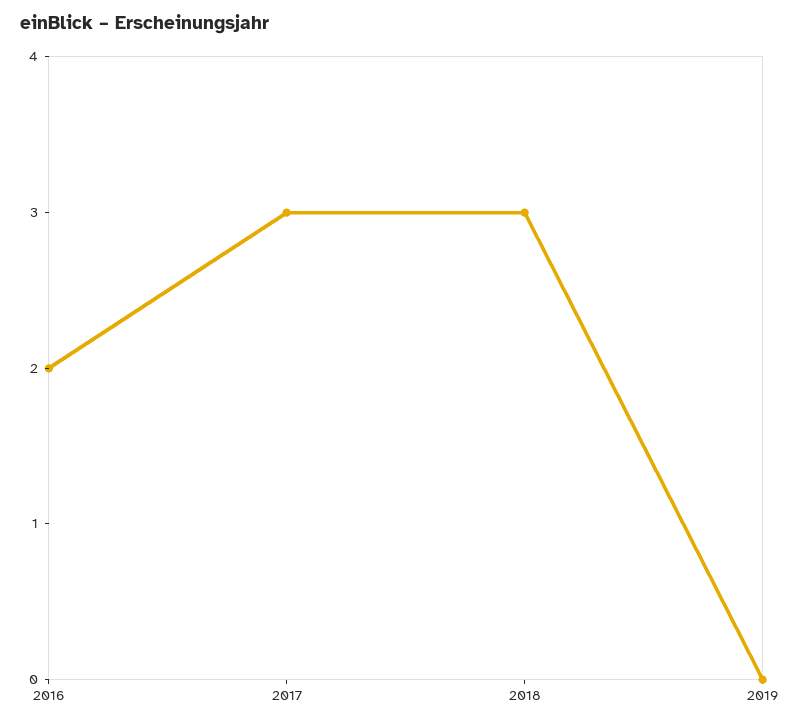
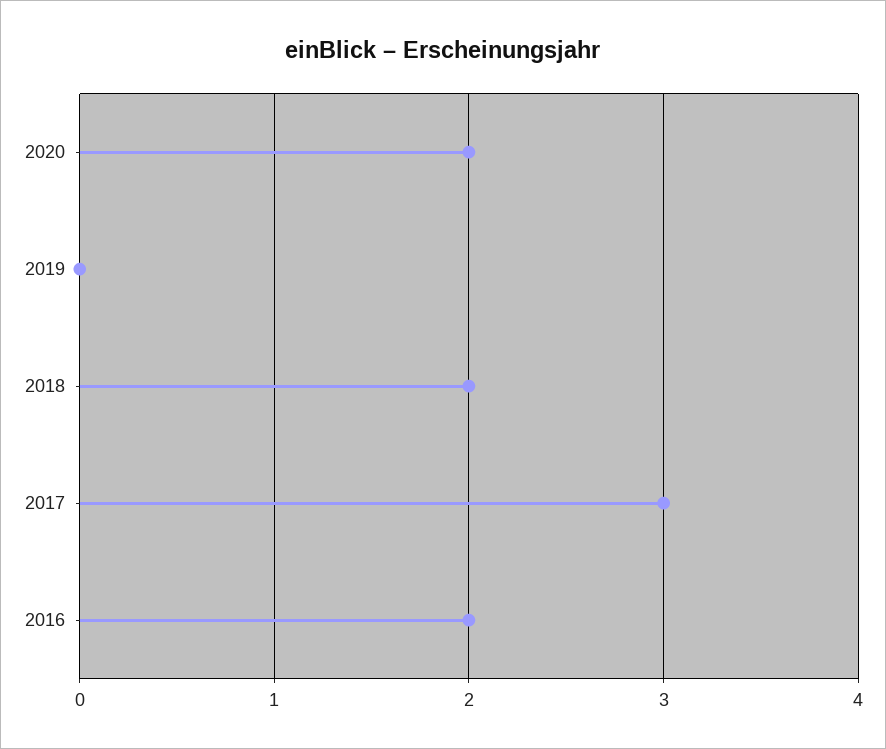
2018: 3 -> 2
2020: none -> 2

